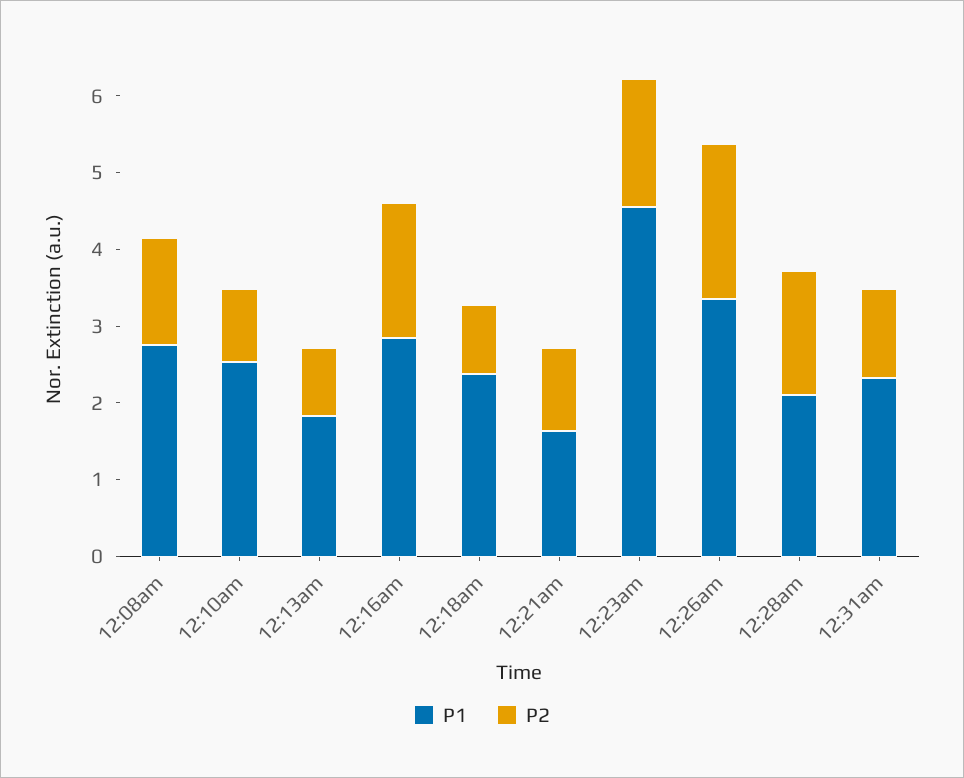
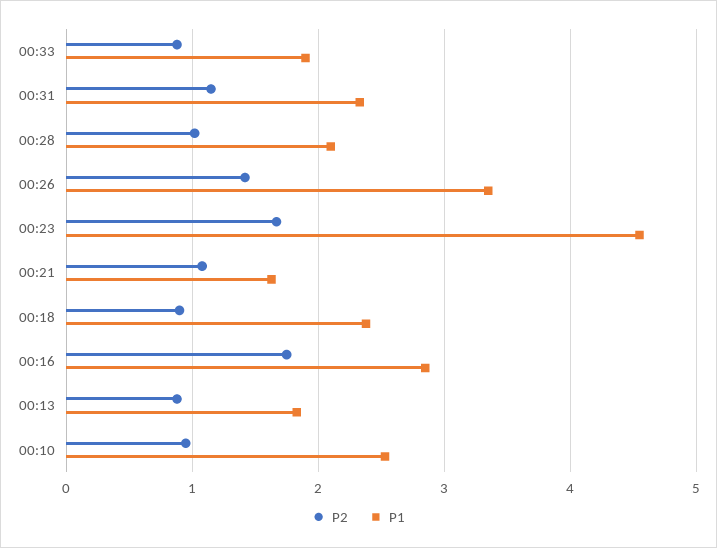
P1, 12:08am: 2.8 -> none
P2, 12:08am: 1.4 -> none
P2, 12:26am: 2 -> 1.4
P2, 12:28am: 1.6 -> 1
P2, 00:33: none -> 0.9
P1, 00:33: none -> 1.9

